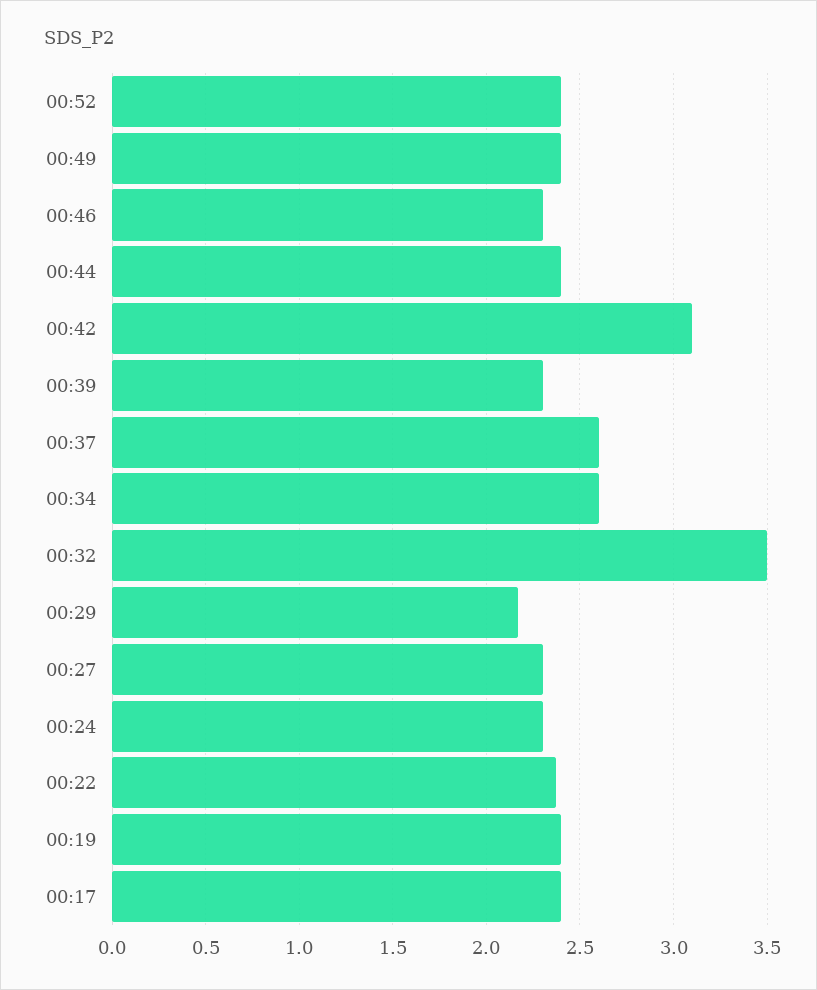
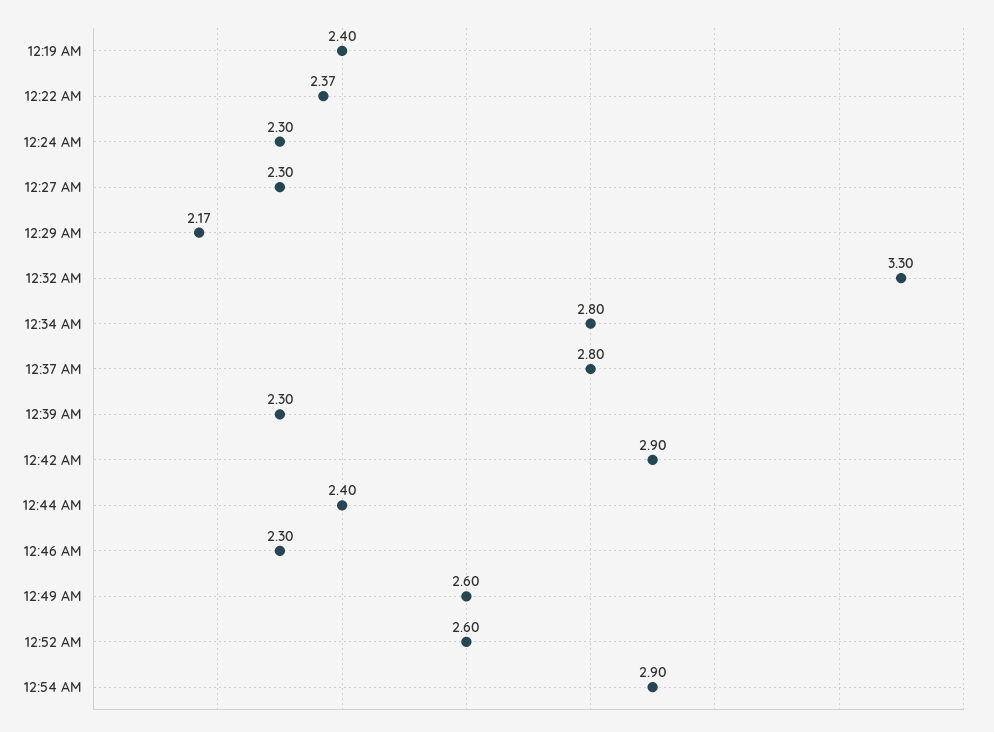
00:52: 2.4 -> 2.6
00:49: 2.4 -> 2.6
00:42: 3.1 -> 2.9
00:37: 2.6 -> 2.8
00:34: 2.6 -> 2.8
00:32: 3.5 -> 3.3
00:17: 2.4 -> none
12:54 AM: none -> 2.9

